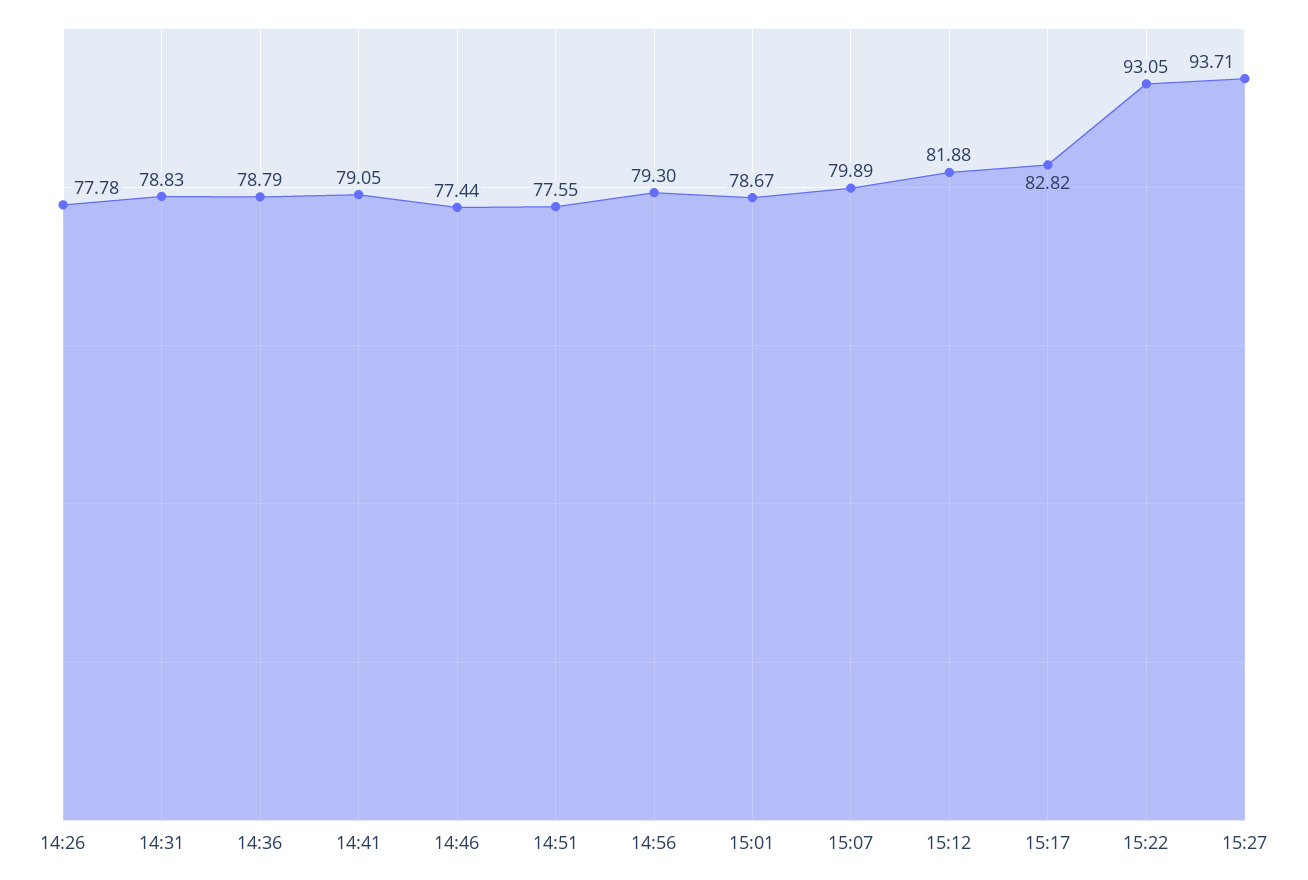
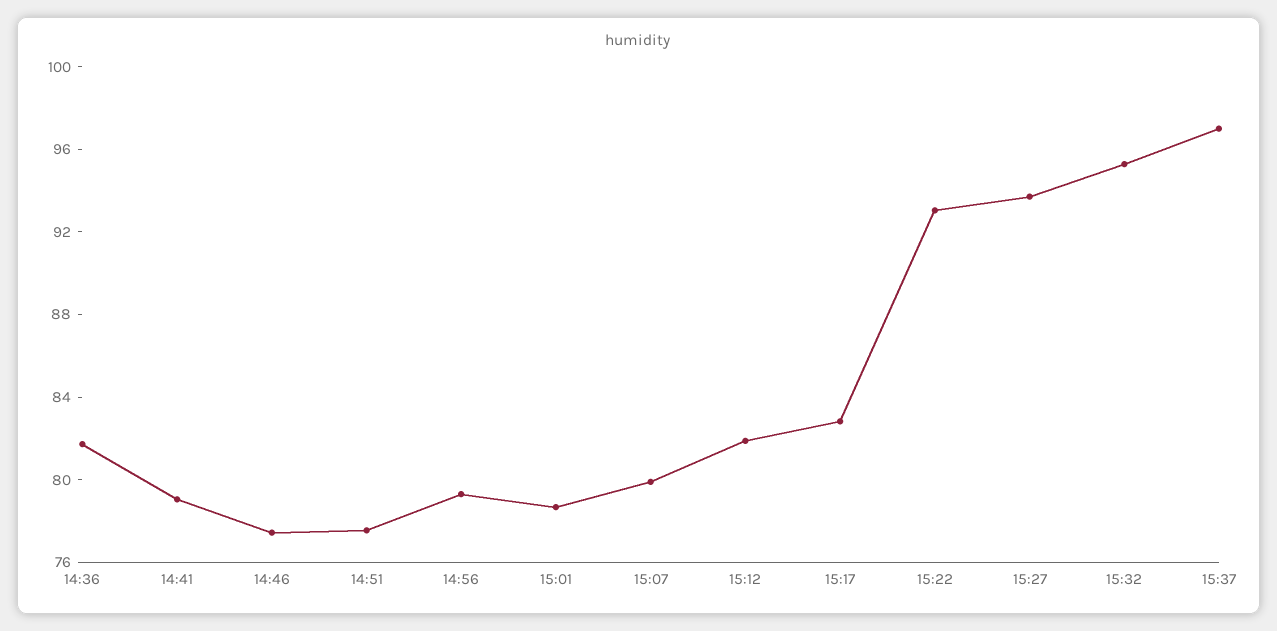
14:26: 77.78 -> none
14:31: 78.83 -> none
14:36: 78.79 -> 82
15:32: none -> 95
15:37: none -> 97

